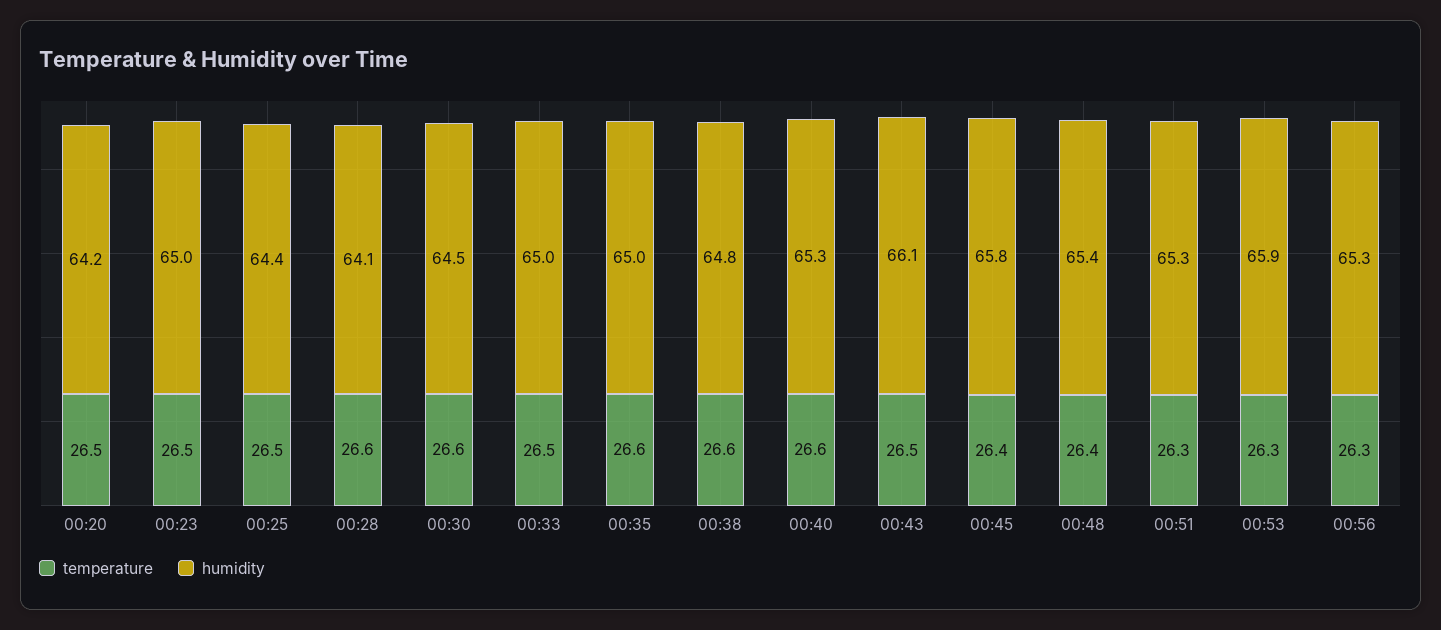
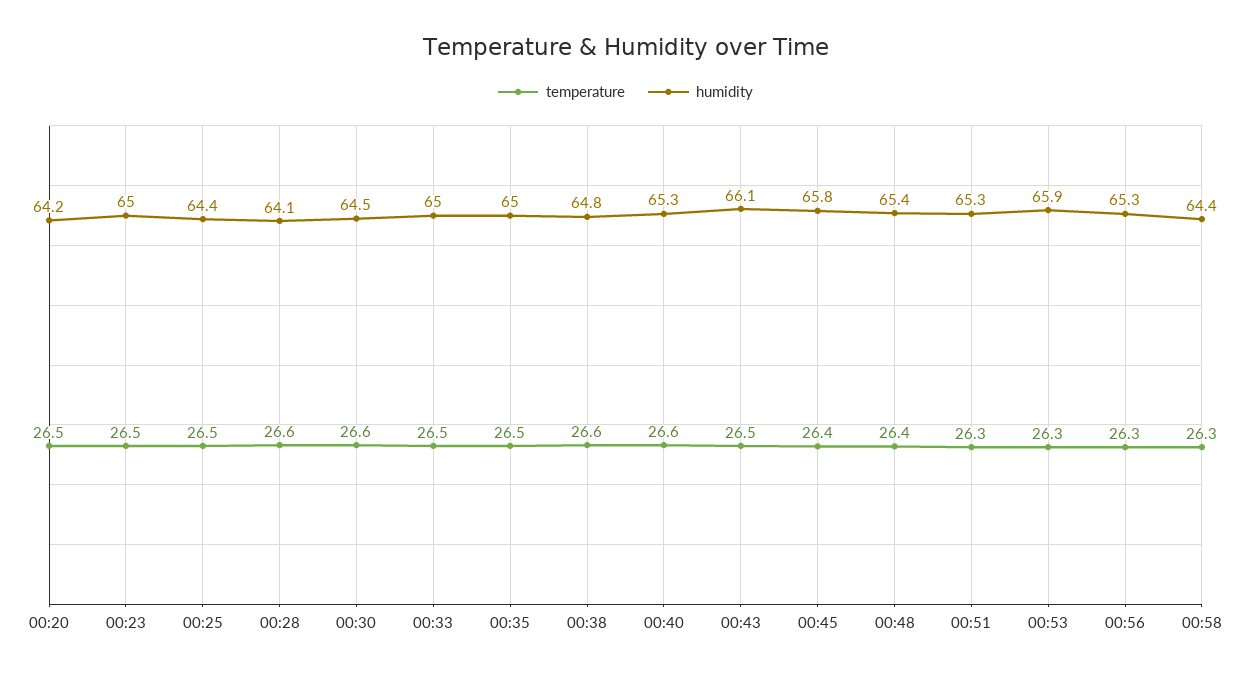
temperature, 00:35: 26.6 -> 26.5
temperature, 00:58: none -> 26.3
humidity, 00:58: none -> 64.4

